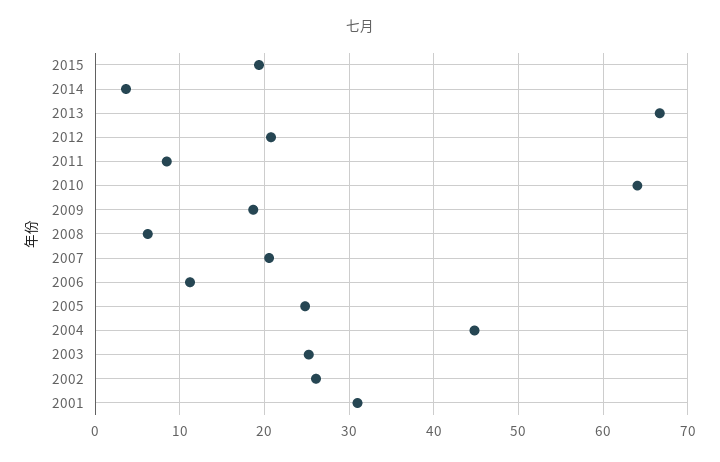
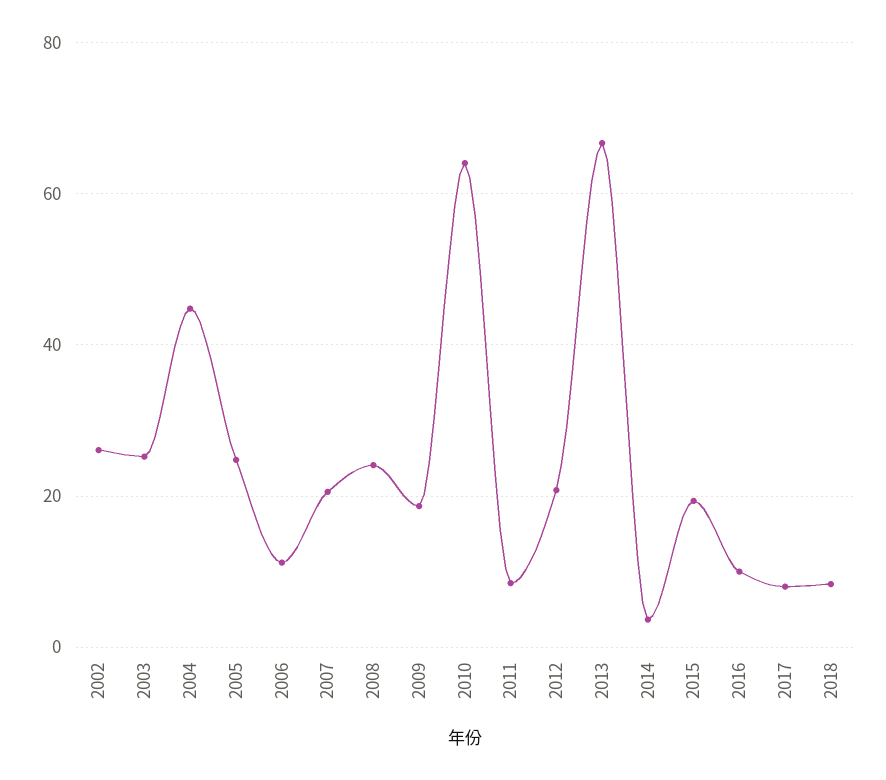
2008: 6 -> 24
2001: 31 -> none
2016: none -> 10
2017: none -> 8
2018: none -> 8

